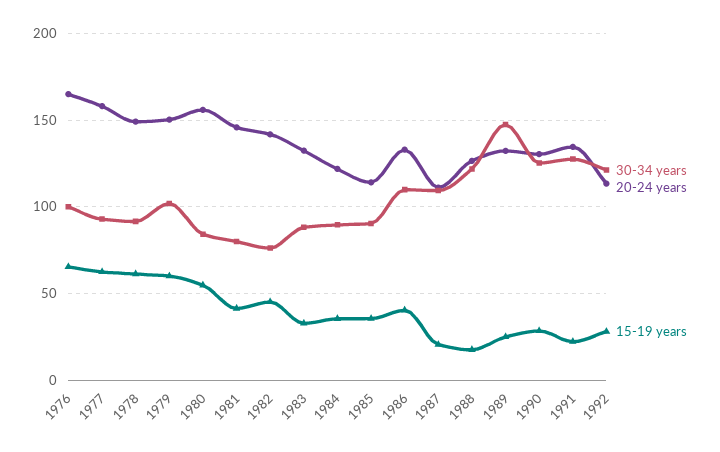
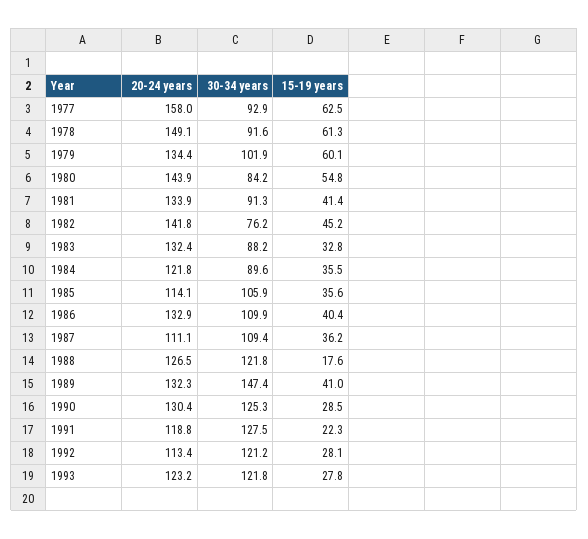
30-34 years, 1976: 100 -> none
20-24 years, 1976: 165 -> none
15-19 years, 1976: 65 -> none
20-24 years, 1979: 150 -> 134.4
20-24 years, 1980: 155 -> 143.9
30-34 years, 1981: 80 -> 91.3
20-24 years, 1981: 145 -> 133.9
30-34 years, 1985: 90 -> 105.9
15-19 years, 1987: 20 -> 36.2
15-19 years, 1989: 25 -> 41
20-24 years, 1991: 135 -> 118.8
20-24 years, 1993: none -> 123.2
30-34 years, 1993: none -> 121.8
15-19 years, 1993: none -> 27.8

